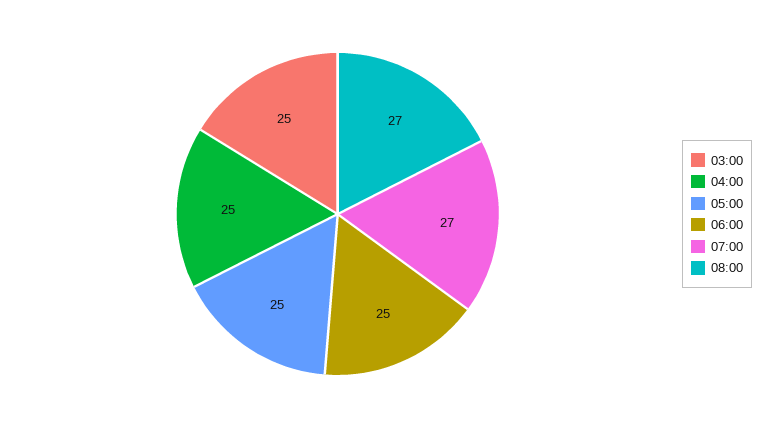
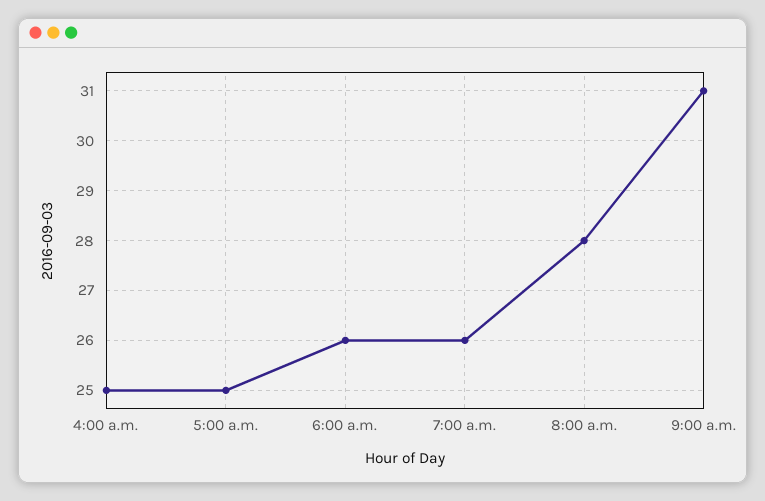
03:00: 25 -> none
06:00: 25 -> 26
07:00: 27 -> 26
08:00: 27 -> 28
9:00 a.m.: none -> 31

